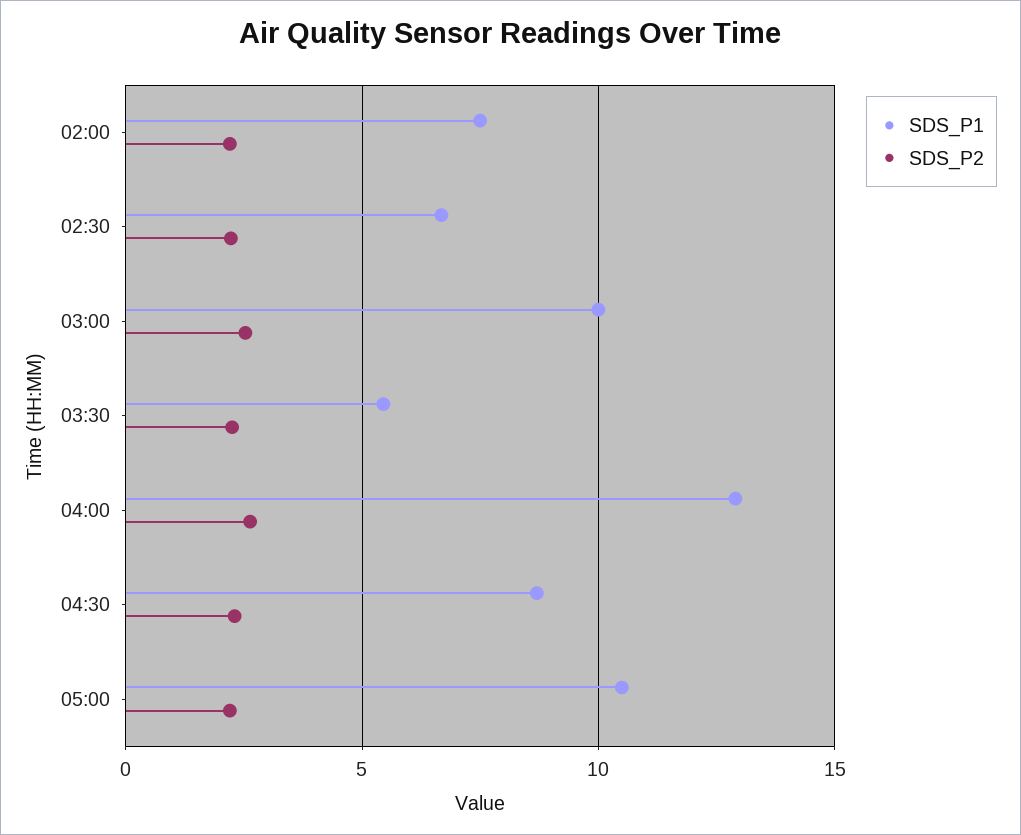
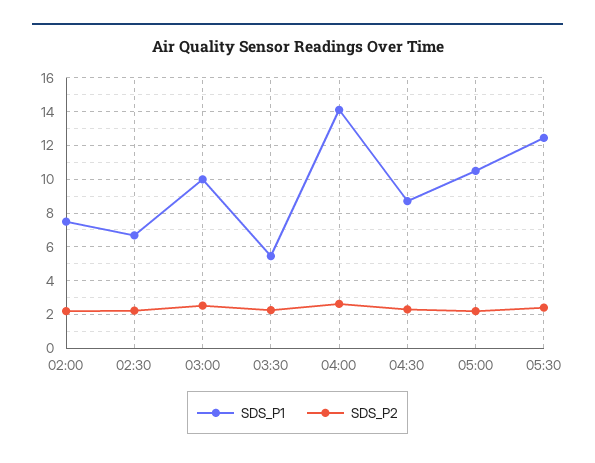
SDS_P1, 04:00: 13 -> 14
SDS_P1, 05:30: none -> 12.5
SDS_P2, 05:30: none -> 2.5

